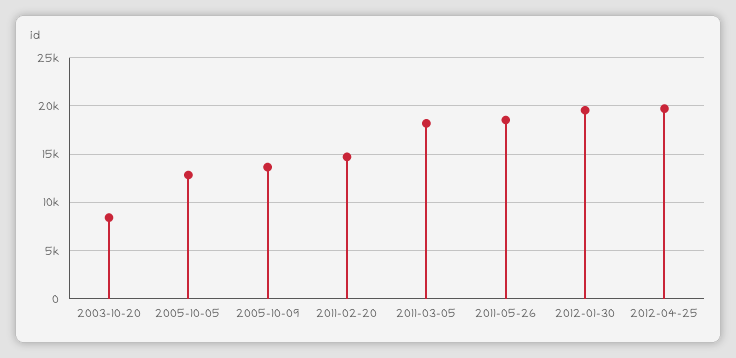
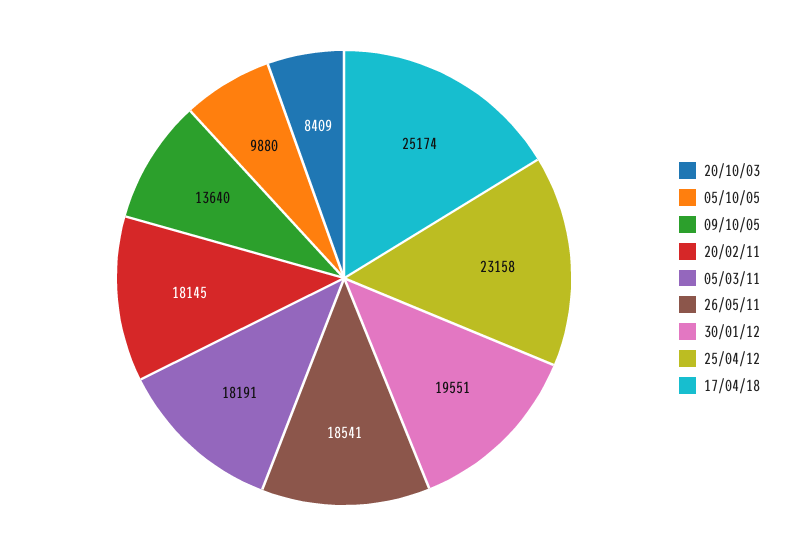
2005-10-05: 13000 -> 9880
2011-02-20: 15000 -> 18145
2012-04-25: 20000 -> 23158
17/04/18: none -> 25174

